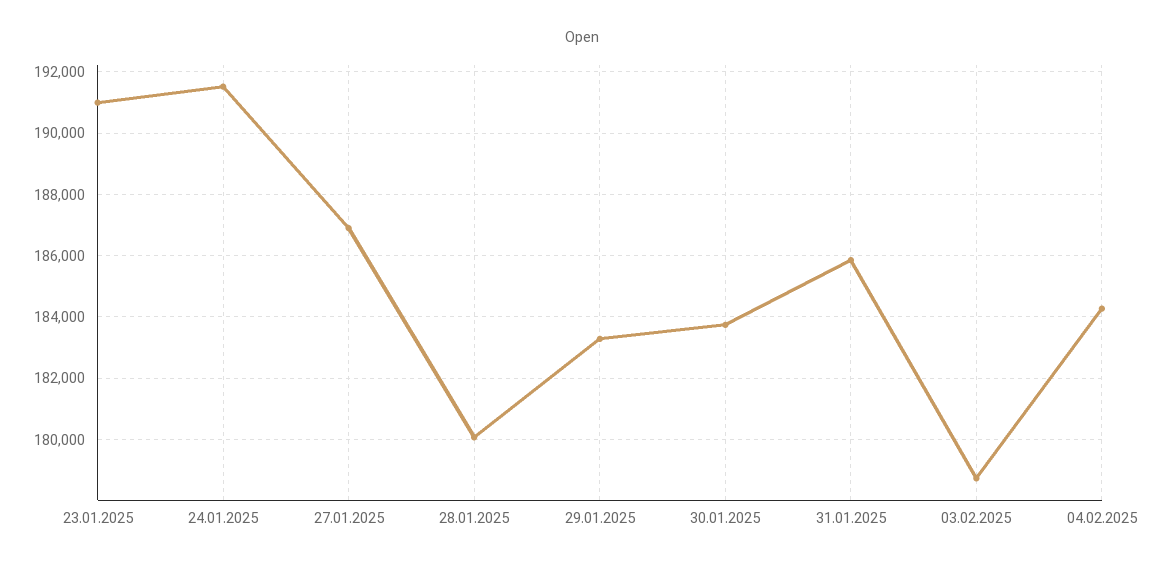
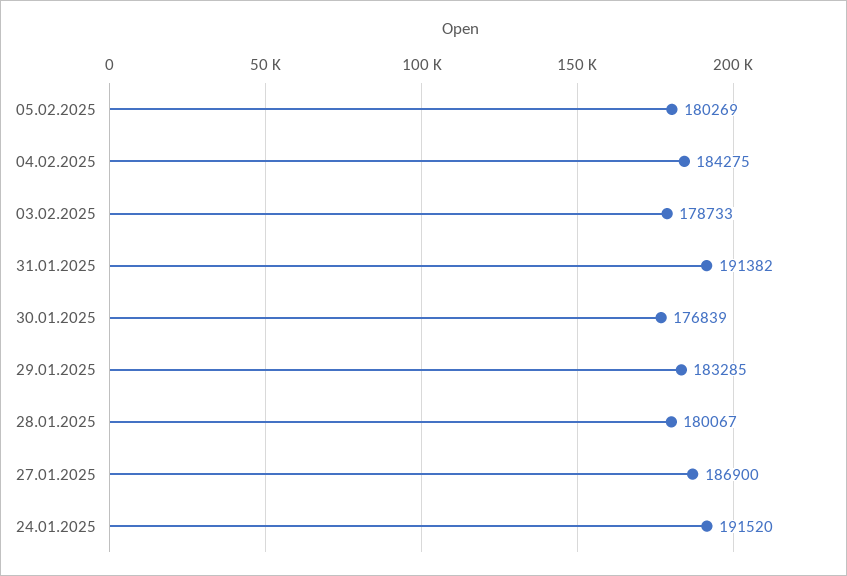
23.01.2025: 191000 -> none
30.01.2025: 183800 -> 176839
31.01.2025: 185800 -> 191382
05.02.2025: none -> 180269

